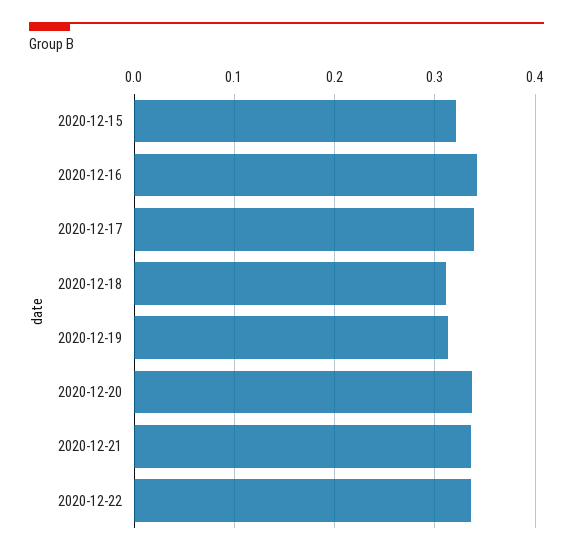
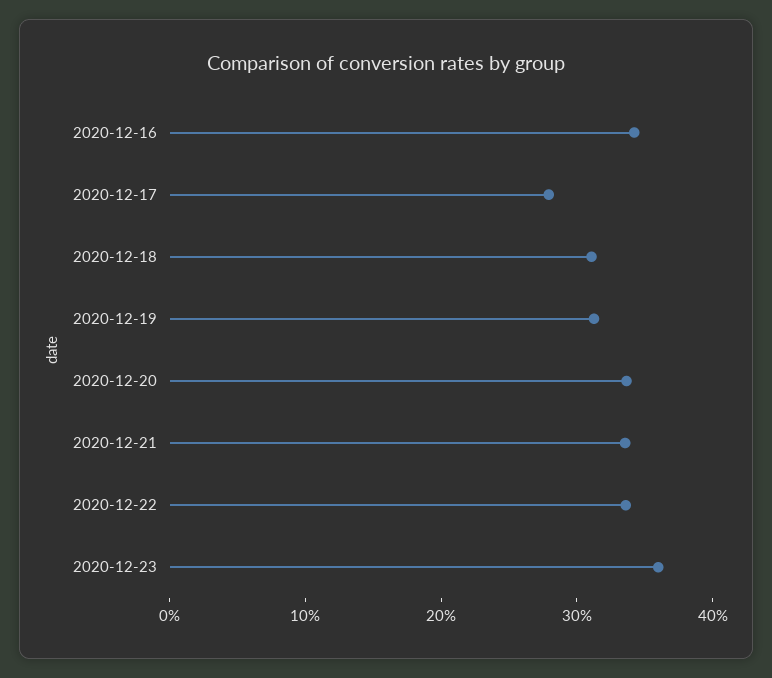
2020-12-15: 0.32 -> none
2020-12-17: 0.34 -> 0.28
2020-12-23: none -> 0.36

